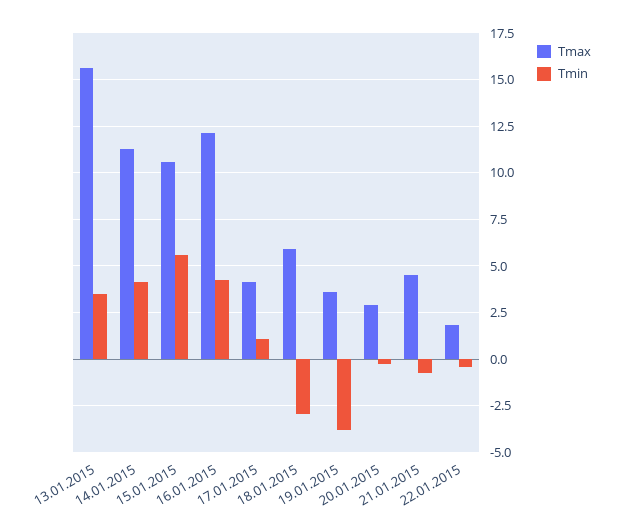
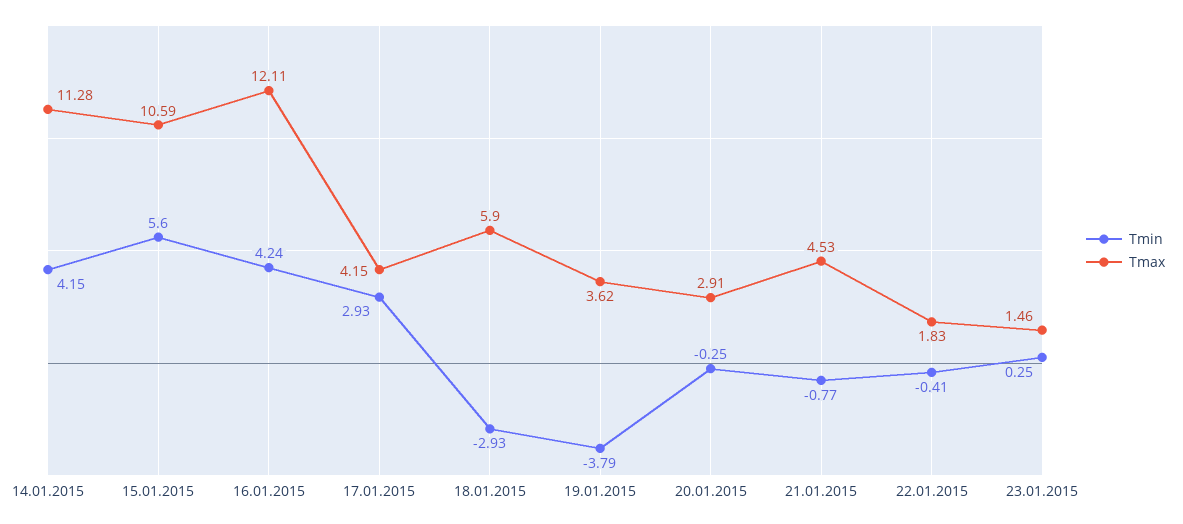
Tmax, 13.01.2015: 15.5 -> none
Tmin, 13.01.2015: 3.5 -> none
Tmin, 17.01.2015: 1 -> 2.93
Tmin, 23.01.2015: none -> 0.25
Tmax, 23.01.2015: none -> 1.46

